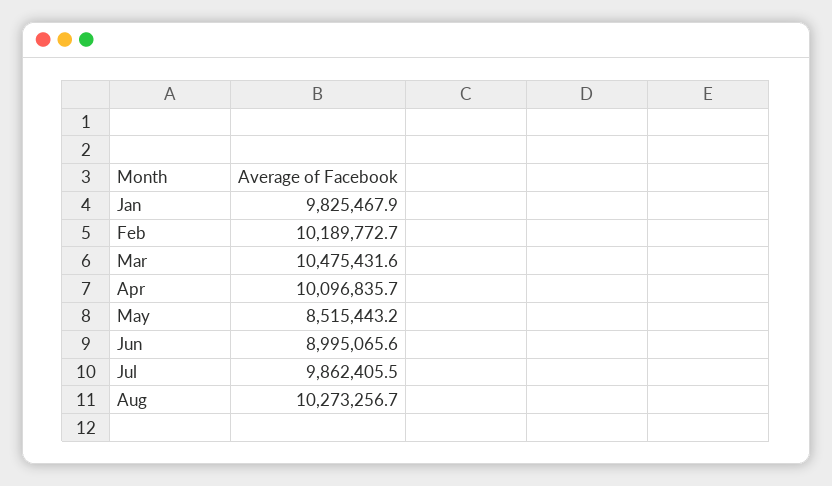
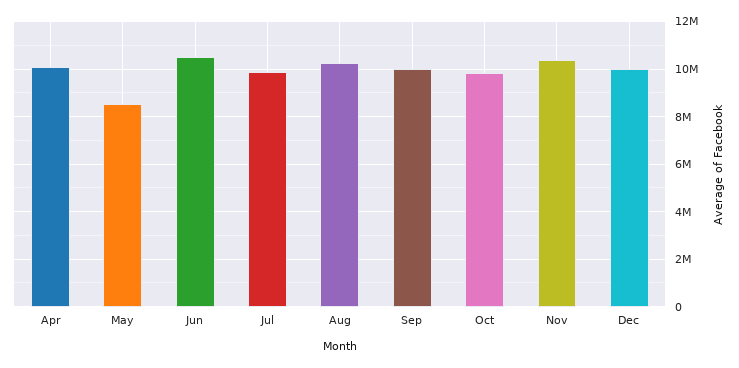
Jan: 9825467.9 -> none
Feb: 10189772.7 -> none
Mar: 10475431.6 -> none
Jun: 8995065.6 -> 10500000
Sep: none -> 10000000
Oct: none -> 10000000
Nov: none -> 10500000
Dec: none -> 10000000

